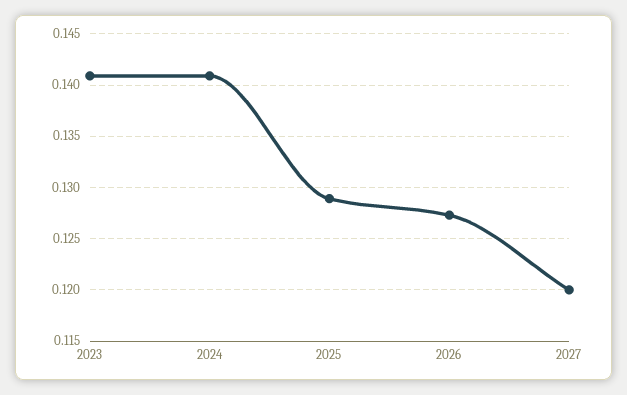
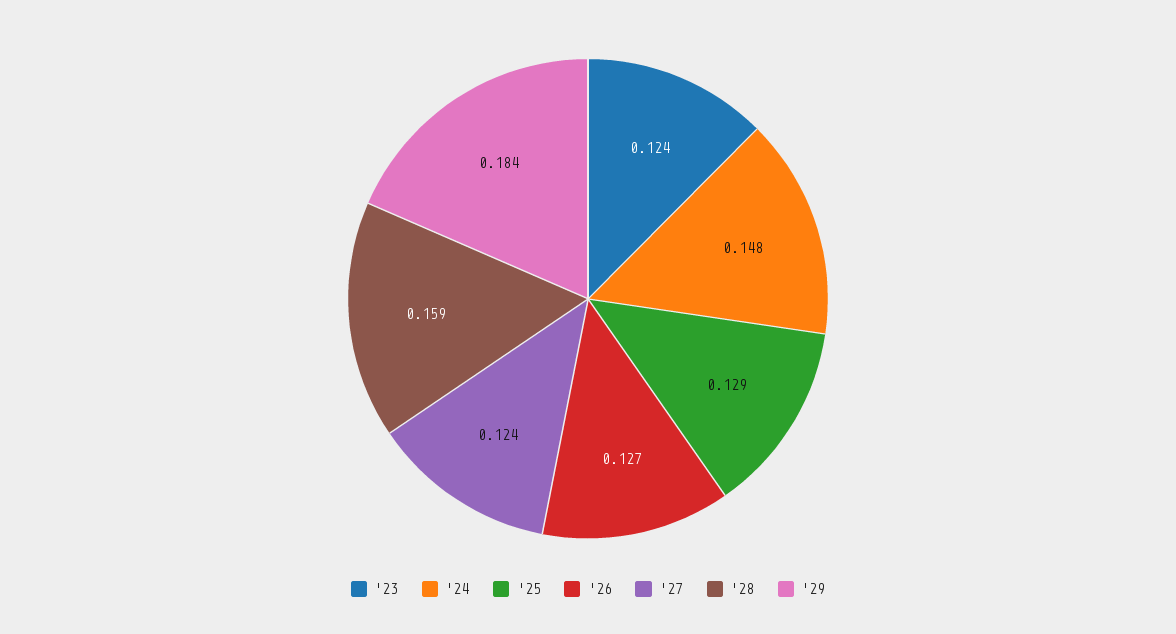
2023: 0.141 -> 0.124
2024: 0.141 -> 0.148
2027: 0.12 -> 0.124
'28: none -> 0.159
'29: none -> 0.184

